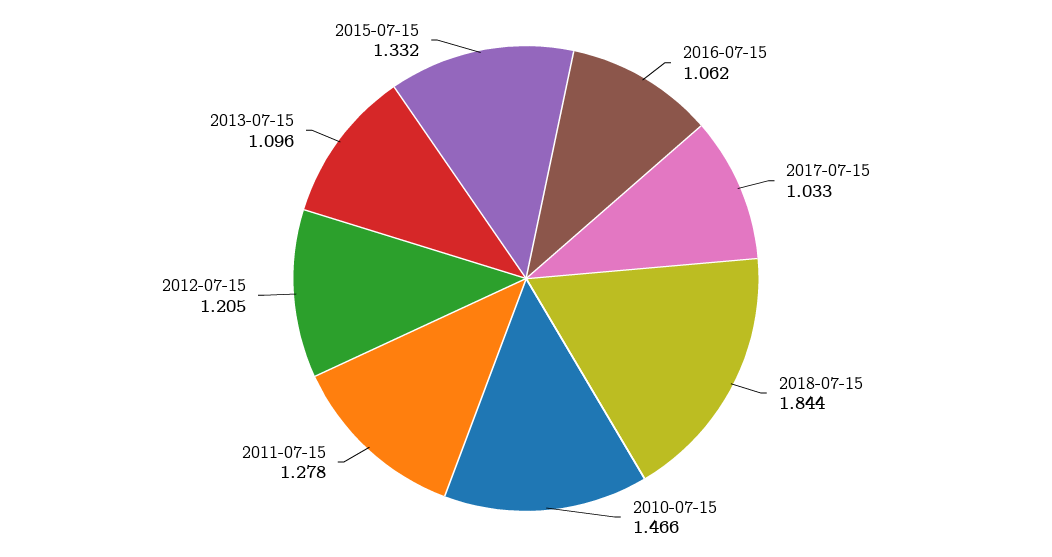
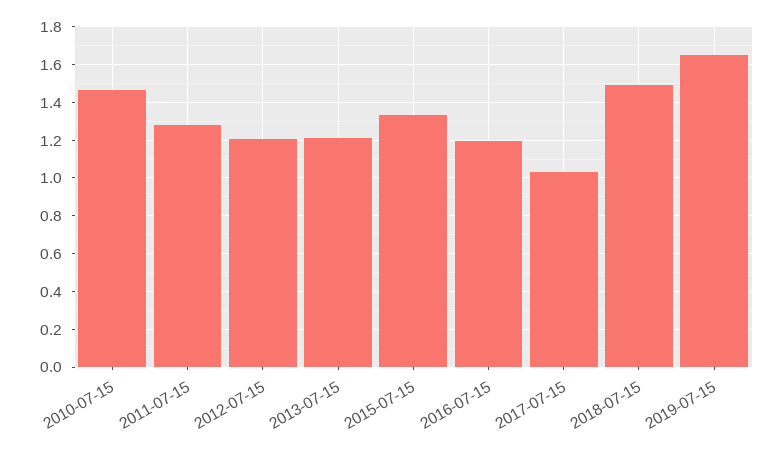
2016-07-15: 1.062 -> 1.2
2018-07-15: 1.844 -> 1.5
2013-07-15: 1.096 -> 1.2
2019-07-15: none -> 1.65

